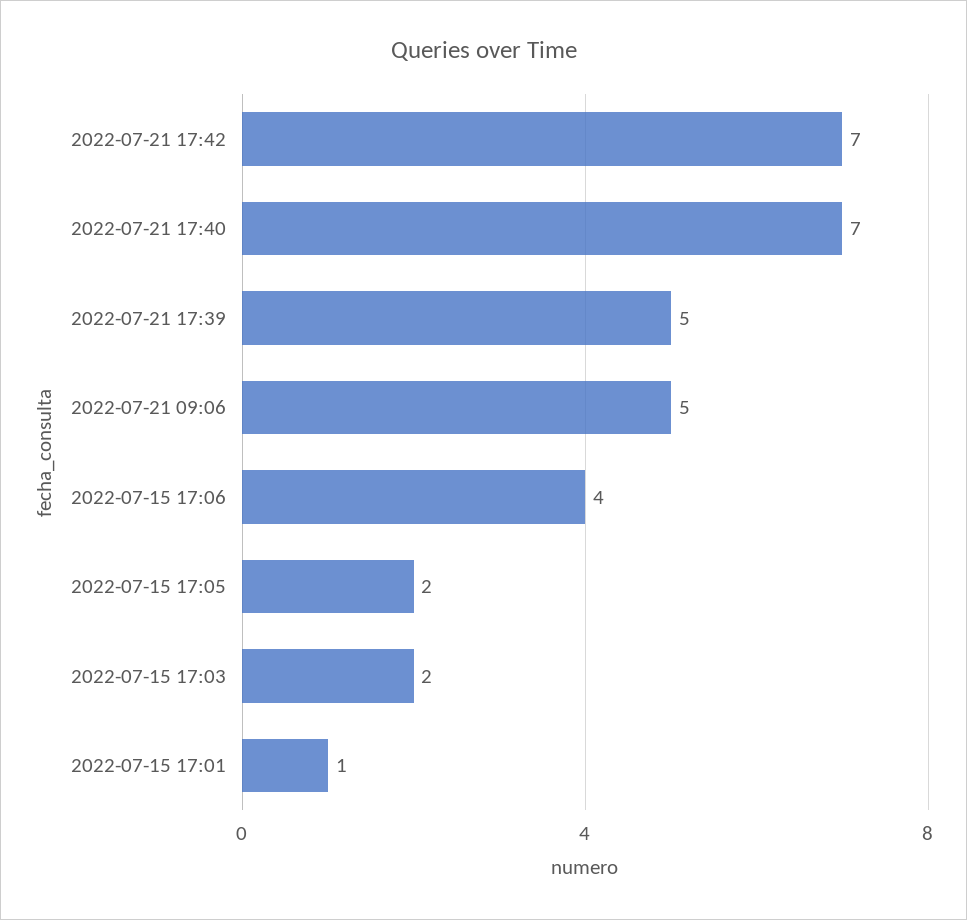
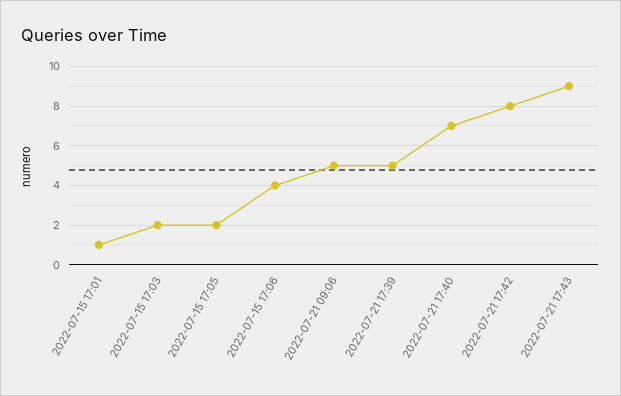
2022-07-21 17:42: 7 -> 8
2022-07-21 17:43: none -> 9

